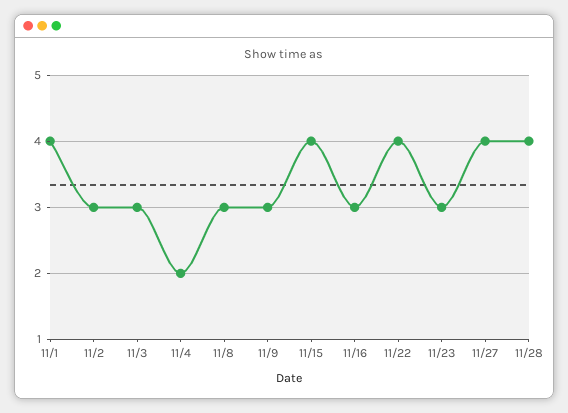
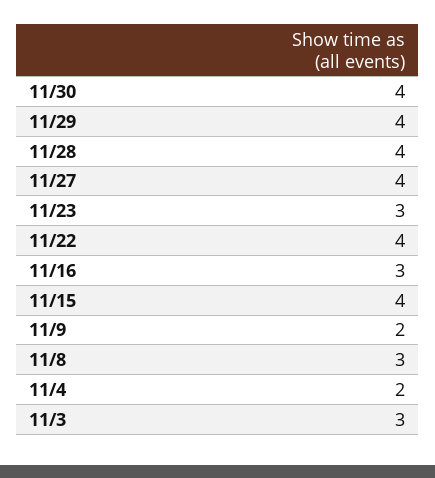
11/1: 4 -> none
11/2: 3 -> none
11/9: 3 -> 2
11/30: none -> 4
11/29: none -> 4

